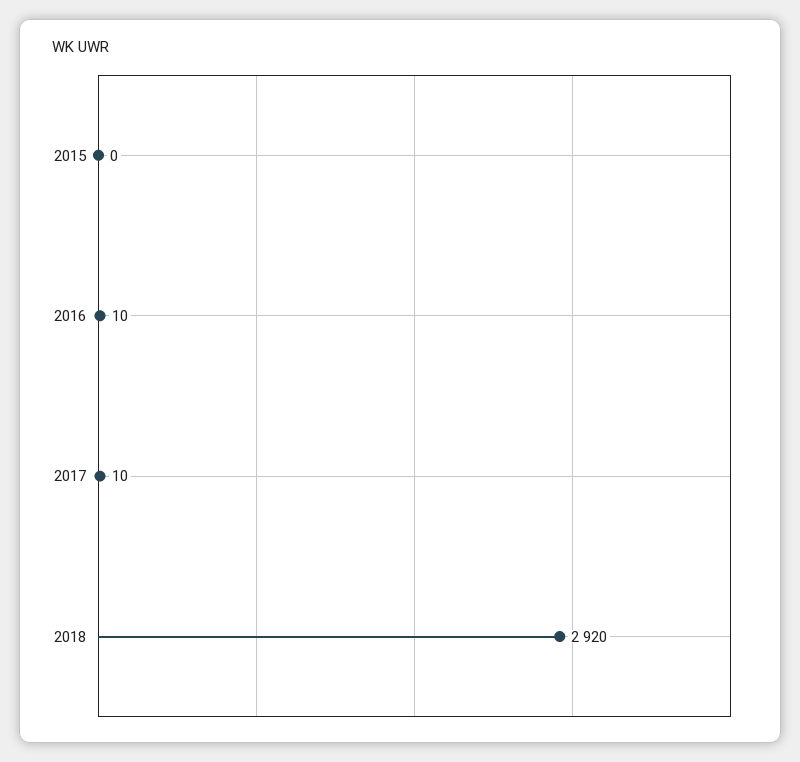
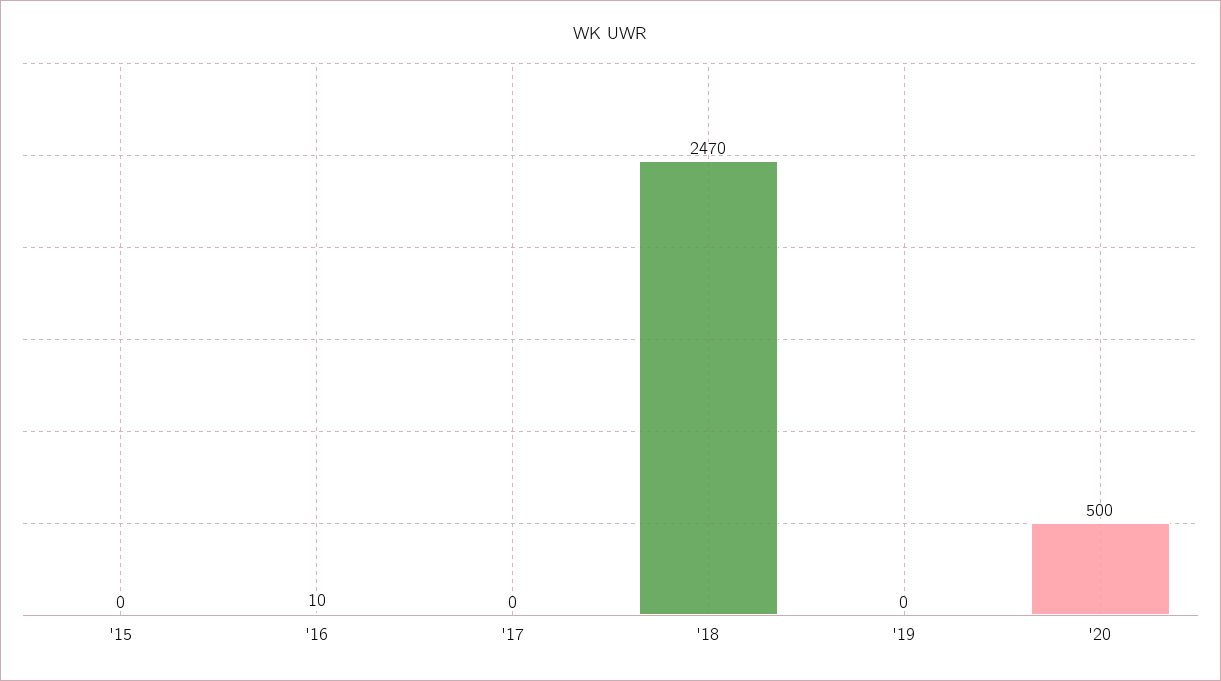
2017: 10 -> 0
2018: 2920 -> 2470
'19: none -> 0
'20: none -> 500

